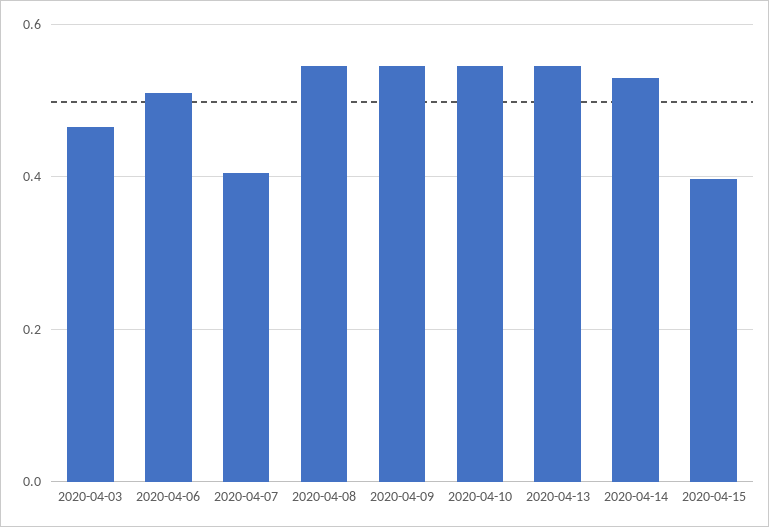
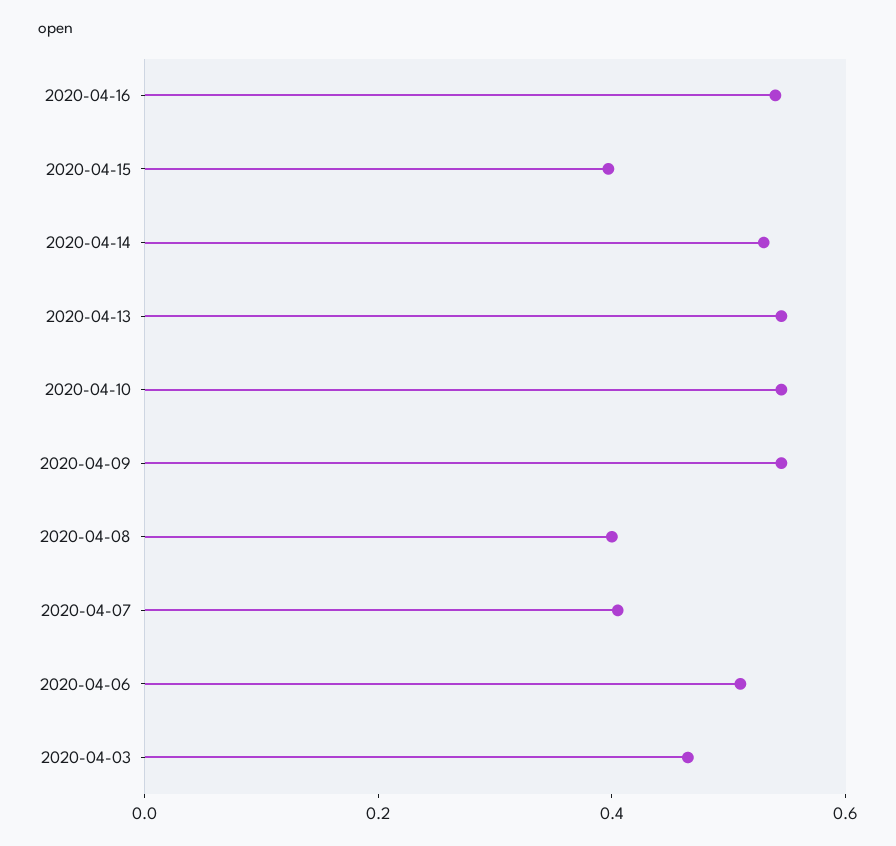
2020-04-08: 0.54 -> 0.4
2020-04-16: none -> 0.55

